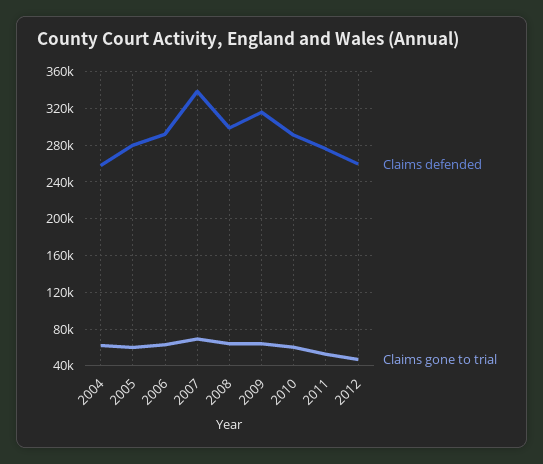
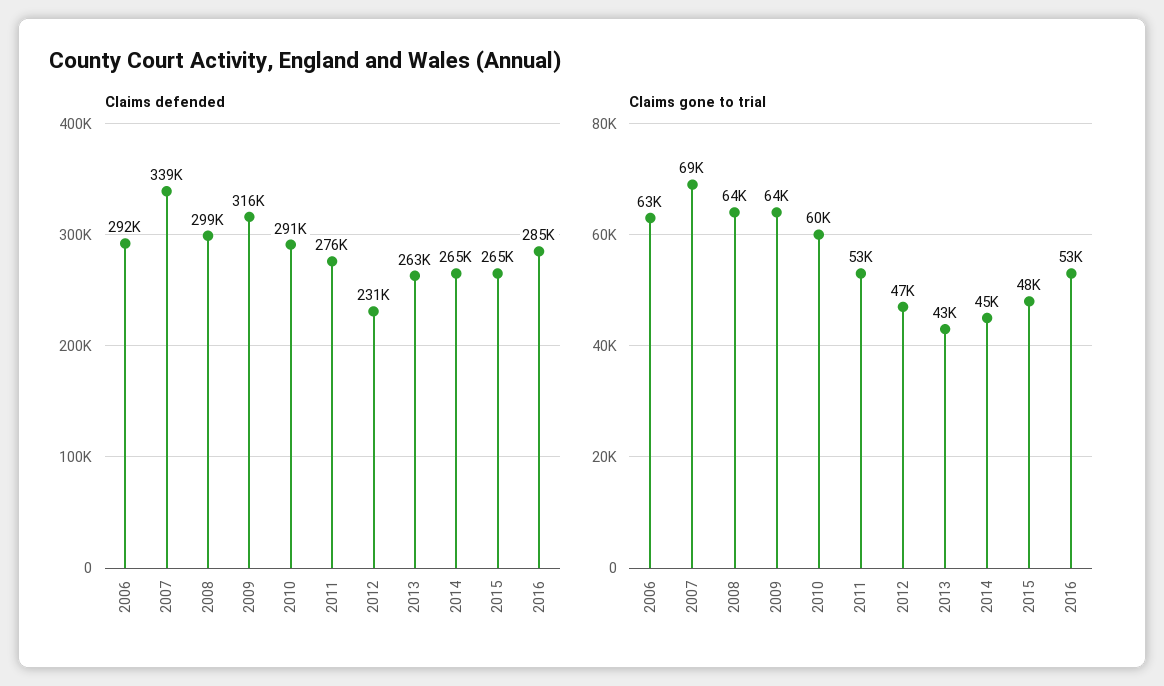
Claims defended, 2004: 260000 -> none
Claims gone to trial, 2004: 60000 -> none
Claims defended, 2005: 280000 -> none
Claims gone to trial, 2005: 60000 -> none
Claims defended, 2012: 260000 -> 231000
Claims defended, 2013: none -> 263000
Claims defended, 2014: none -> 265000
Claims defended, 2015: none -> 265000
Claims defended, 2016: none -> 285000
Claims gone to trial, 2013: none -> 43000
Claims gone to trial, 2014: none -> 45000
Claims gone to trial, 2015: none -> 48000
Claims gone to trial, 2016: none -> 53000

